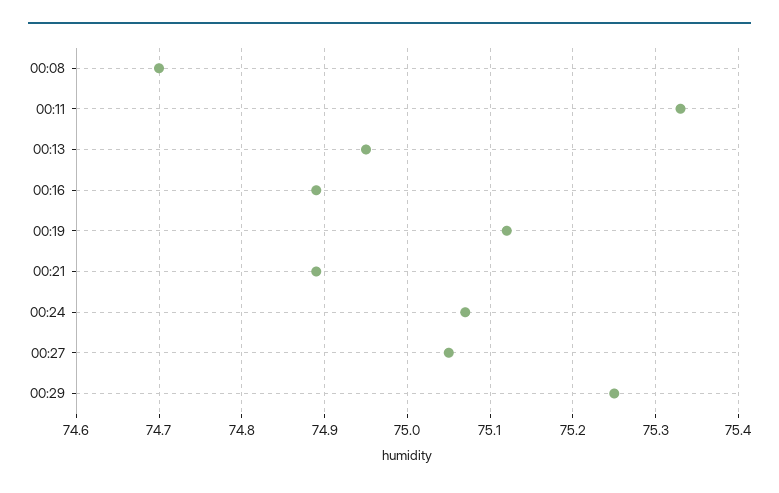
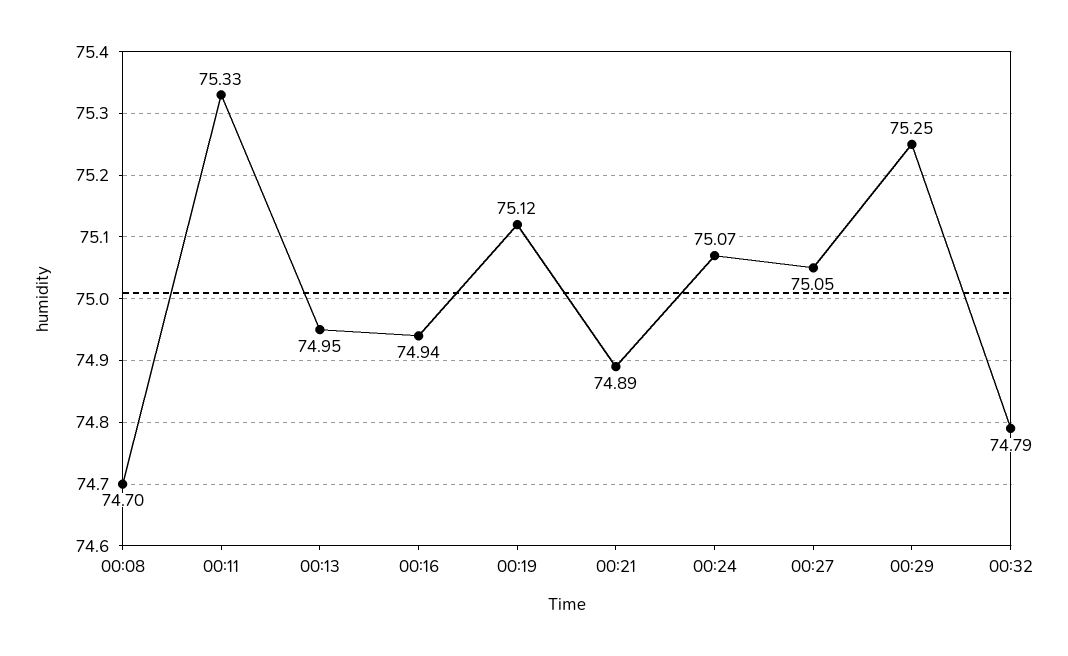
00:16: 74.89 -> 74.94
00:32: none -> 74.79

